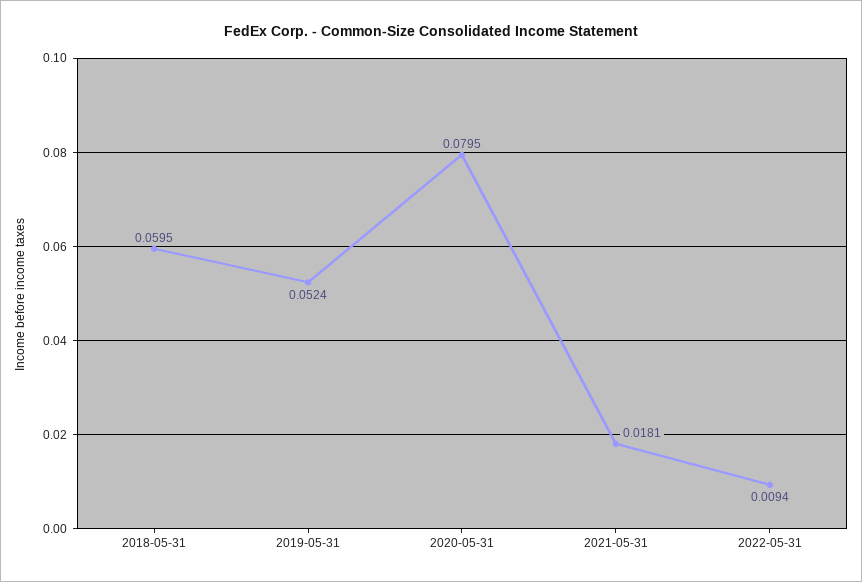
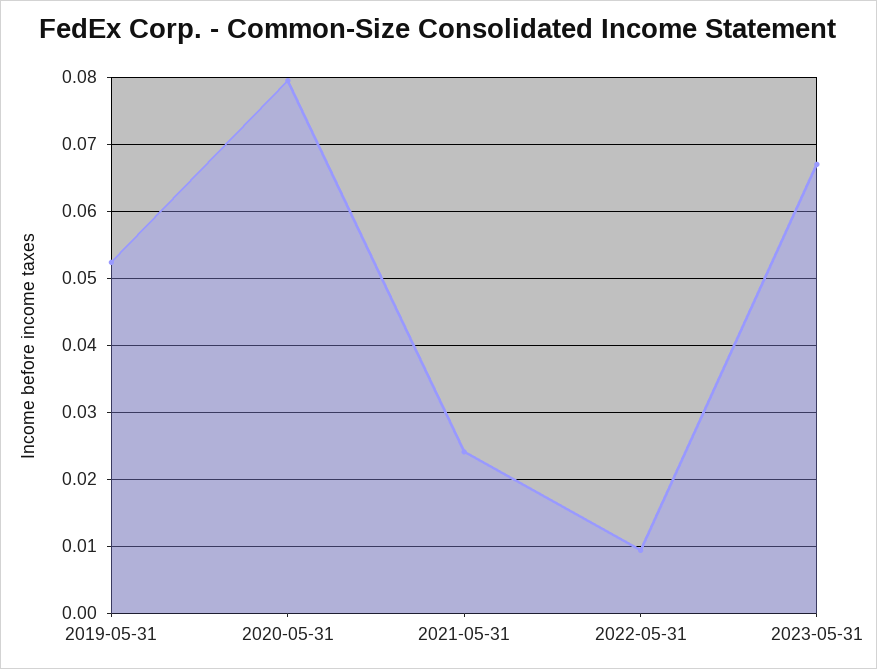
2018-05-31: 0.0595 -> none
2021-05-31: 0.0181 -> 0.024
2023-05-31: none -> 0.067

